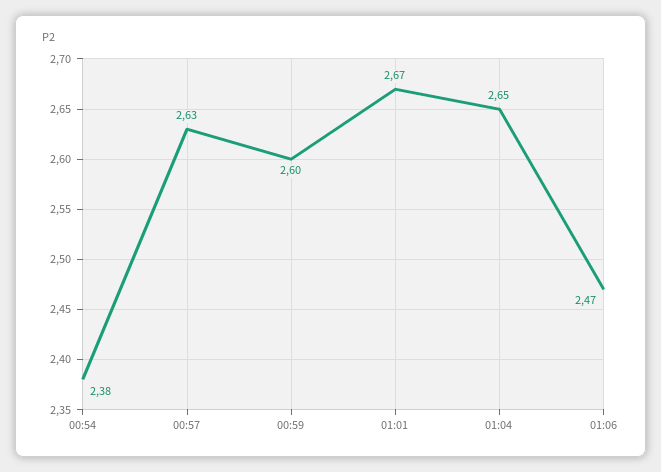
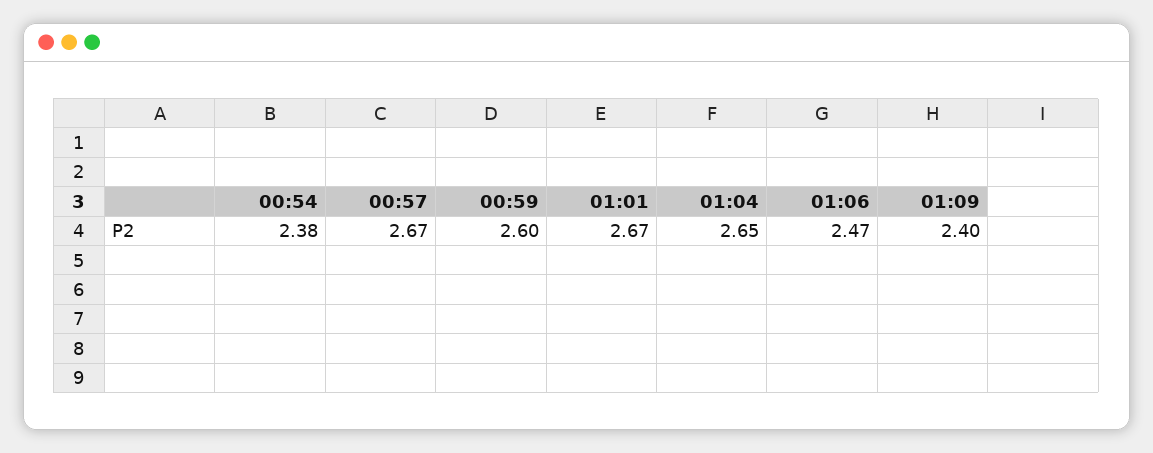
00:57: 2.63 -> 2.67
01:09: none -> 2.4

